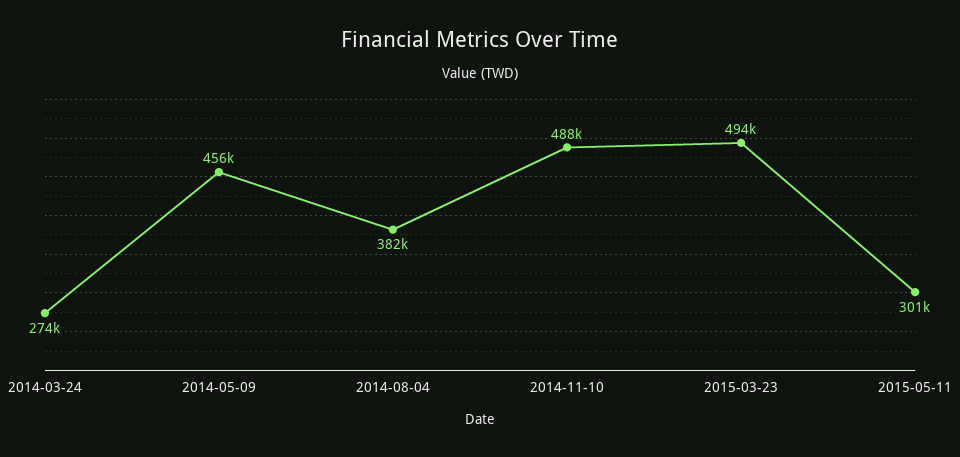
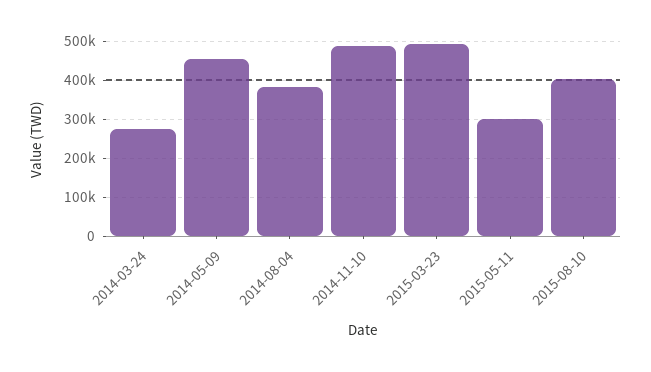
2015-08-10: none -> 400000

